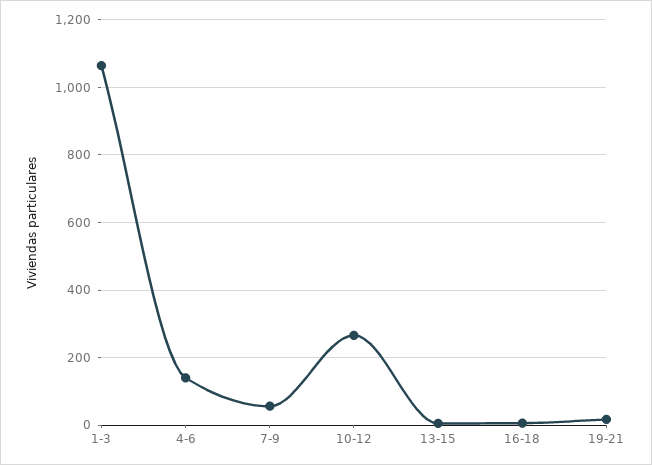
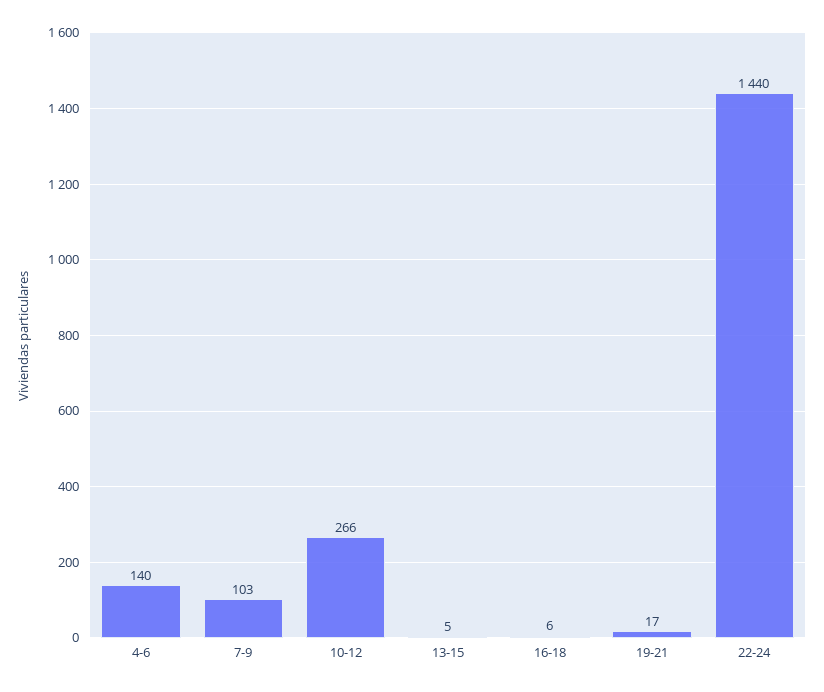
1-3: 1060 -> none
7-9: 60 -> 103
22-24: none -> 1440

